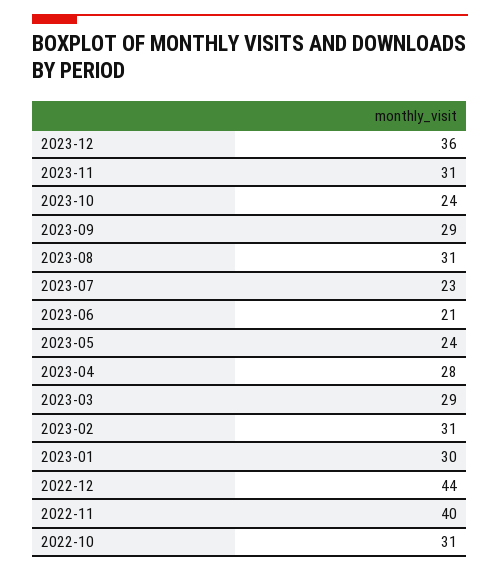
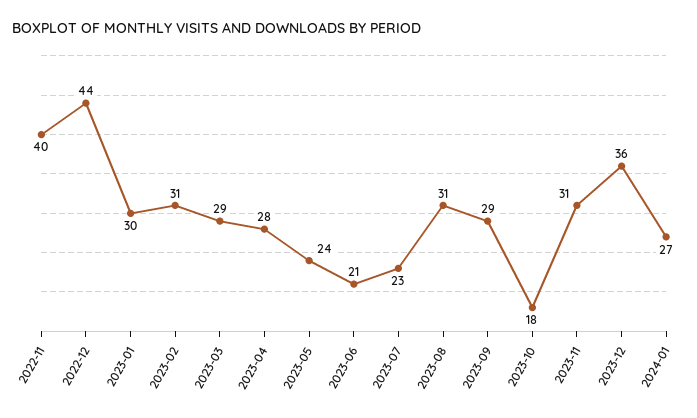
2023-10: 24 -> 18
2022-10: 31 -> none
2024-01: none -> 27

